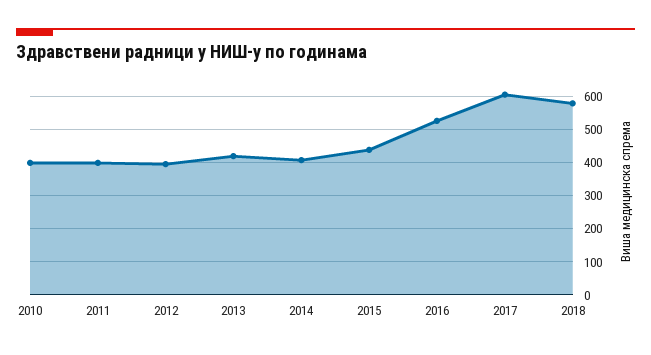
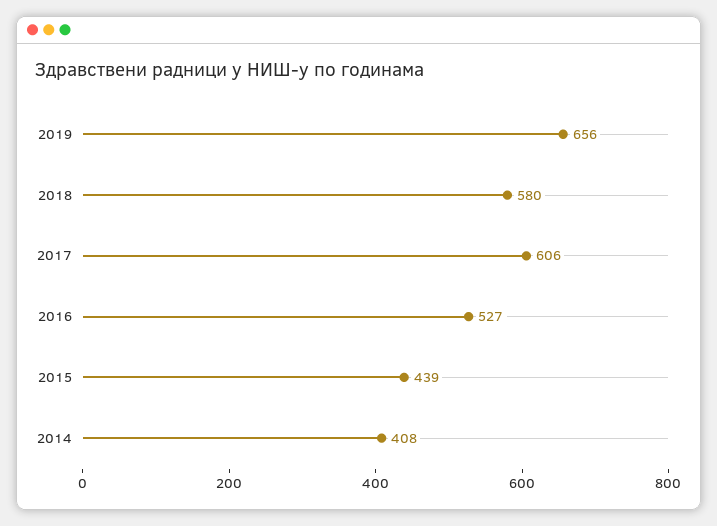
2010: 400 -> none
2011: 400 -> none
2012: 400 -> none
2013: 420 -> none
2019: none -> 656

